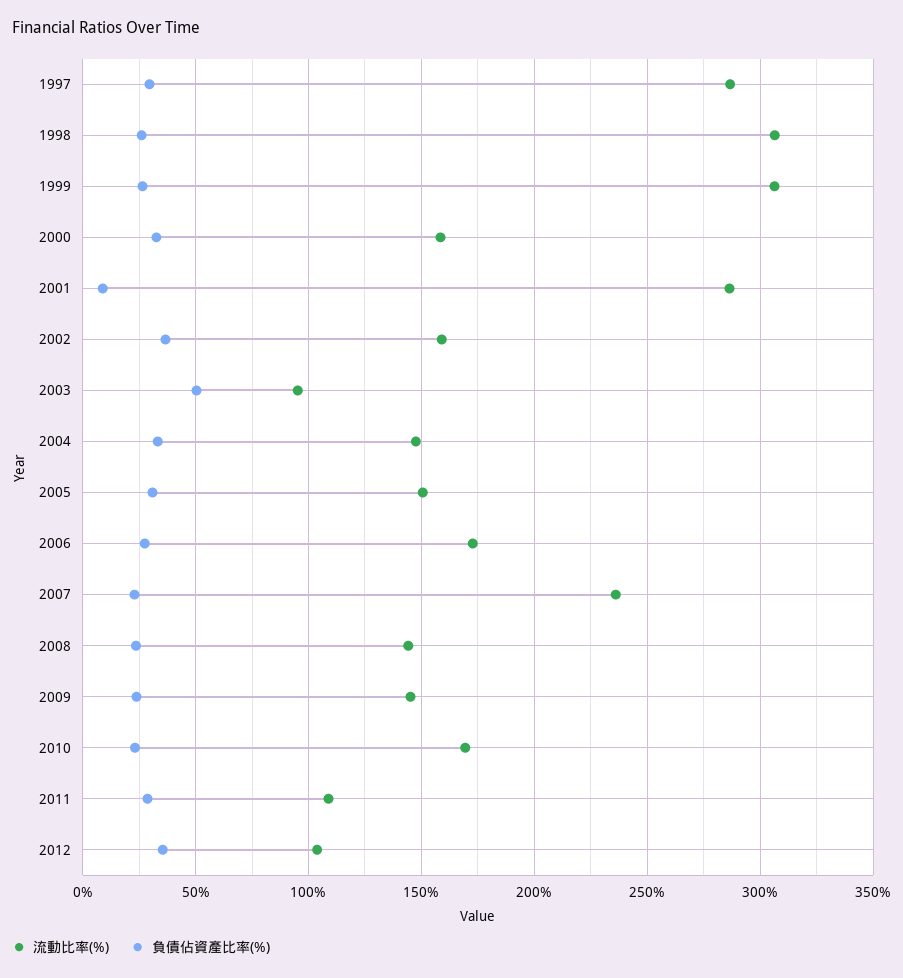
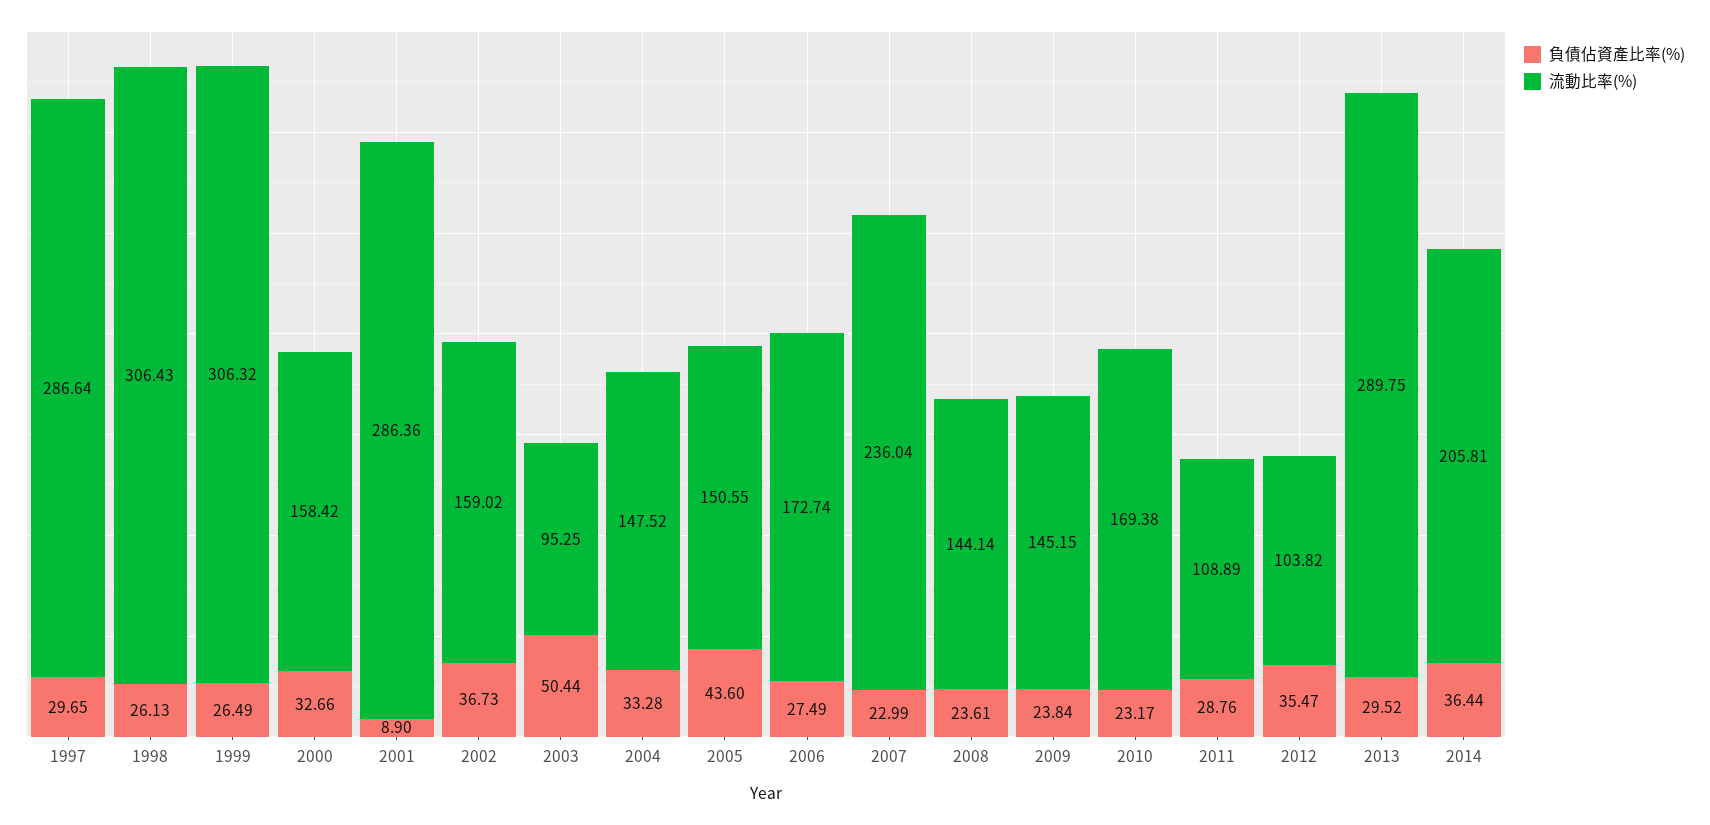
負債佔資產比率(%), 2005: 30 -> 43.6
負債佔資產比率(%), 2013: none -> 29.52
流動比率(%), 2013: none -> 289.75
負債佔資產比率(%), 2014: none -> 36.44
流動比率(%), 2014: none -> 205.81

